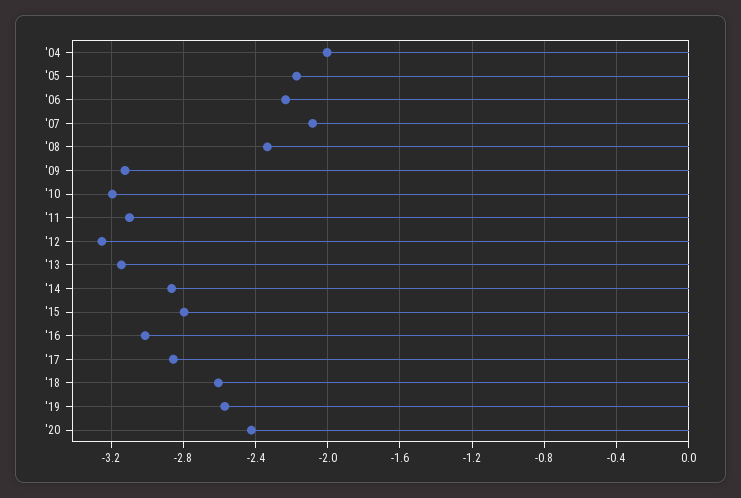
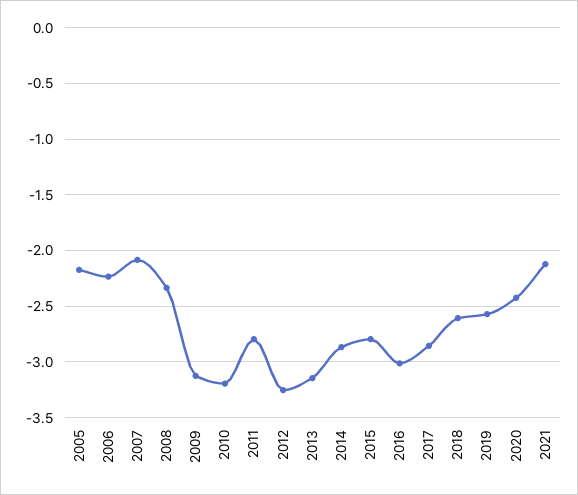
'04: -2 -> none
'11: -3.1 -> -2.8
2021: none -> -2.1

